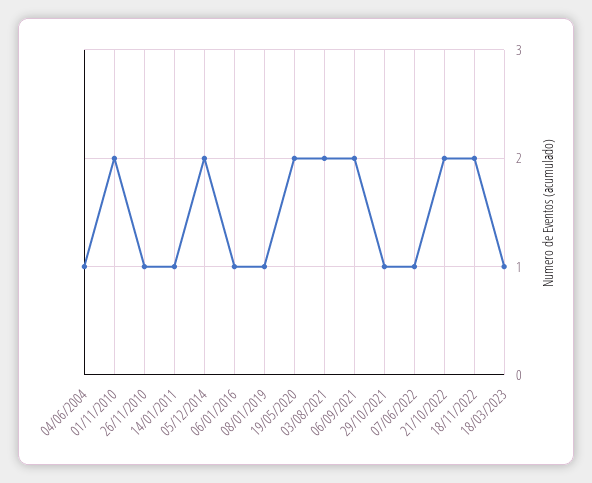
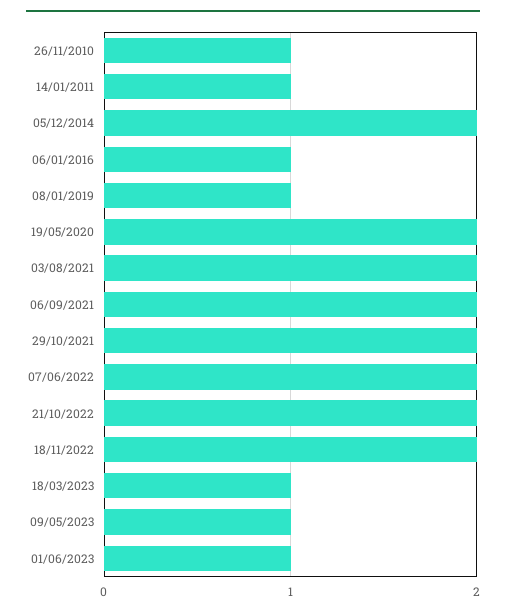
04/06/2004: 1 -> none
01/11/2010: 2 -> none
29/10/2021: 1 -> 2
07/06/2022: 1 -> 2
09/05/2023: none -> 1
01/06/2023: none -> 1

